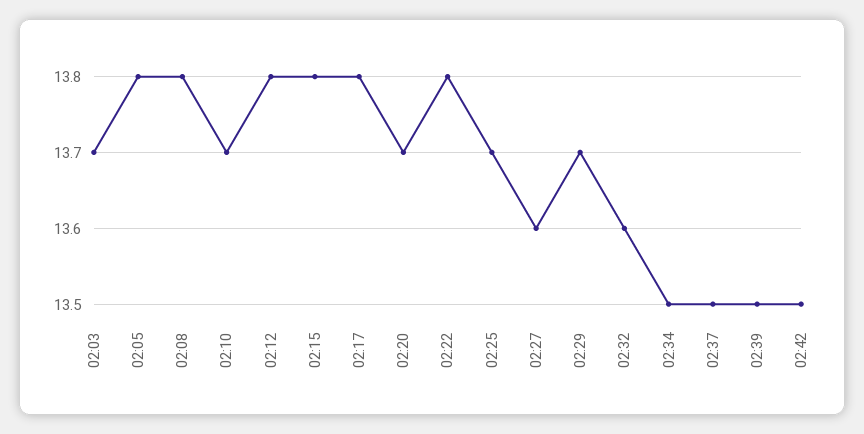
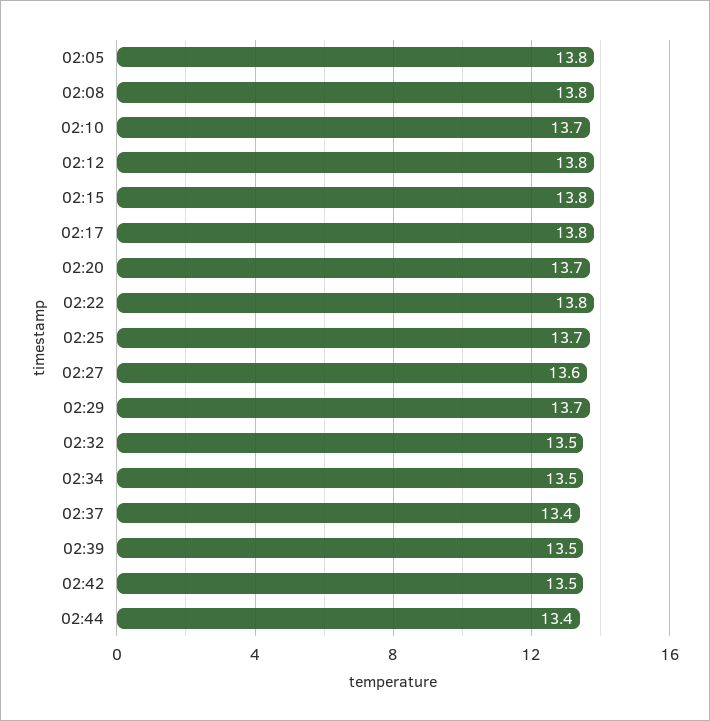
02:03: 13.7 -> none
02:32: 13.6 -> 13.5
02:37: 13.5 -> 13.4
02:44: none -> 13.4

